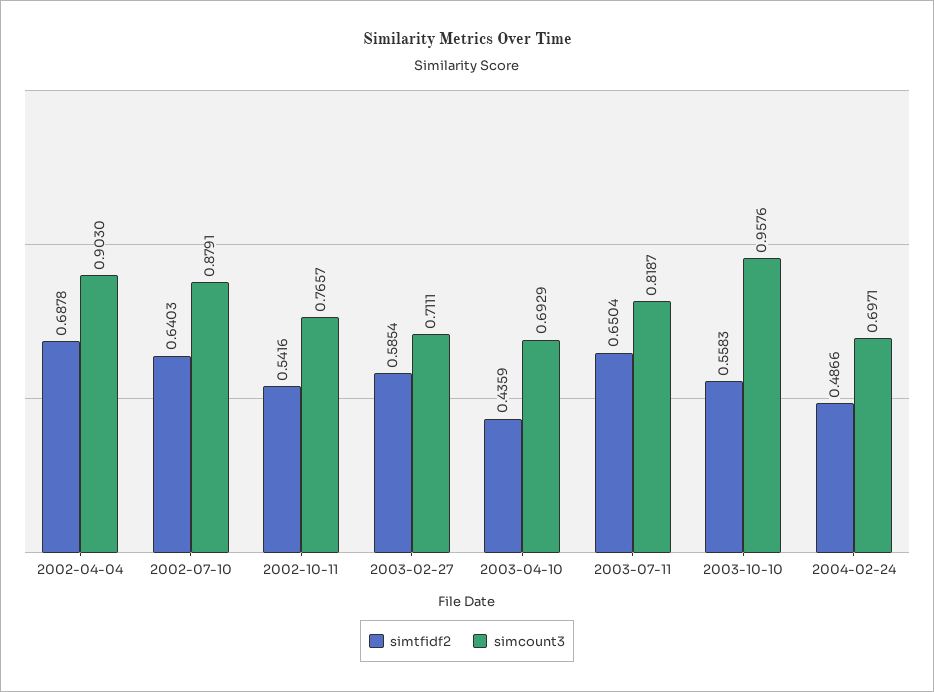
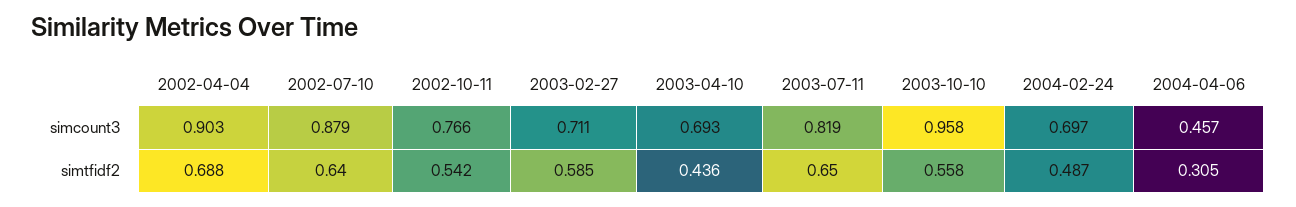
simcount3, 2004-04-06: none -> 0.457
simtfidf2, 2004-04-06: none -> 0.305

